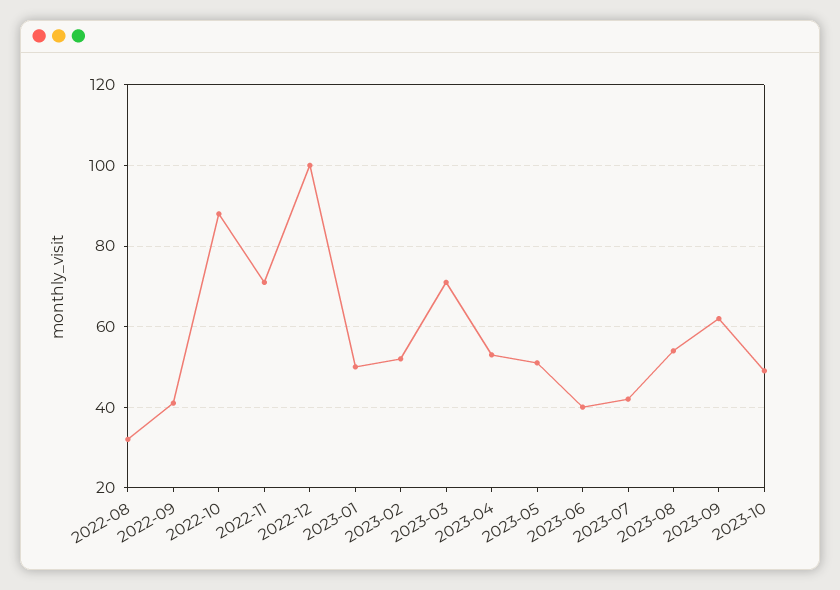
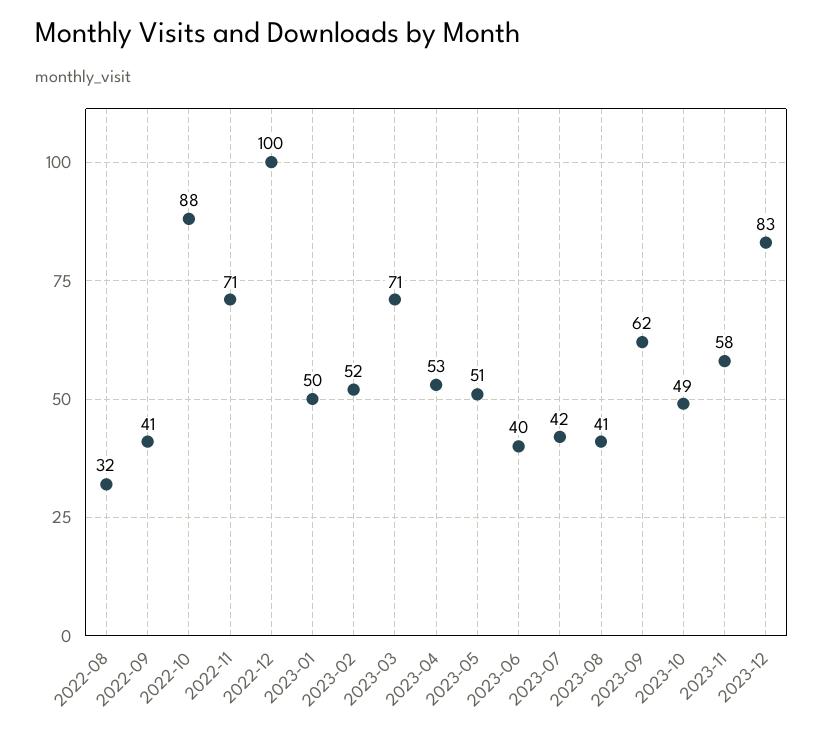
2023-08: 55 -> 41
2023-11: none -> 58
2023-12: none -> 83

